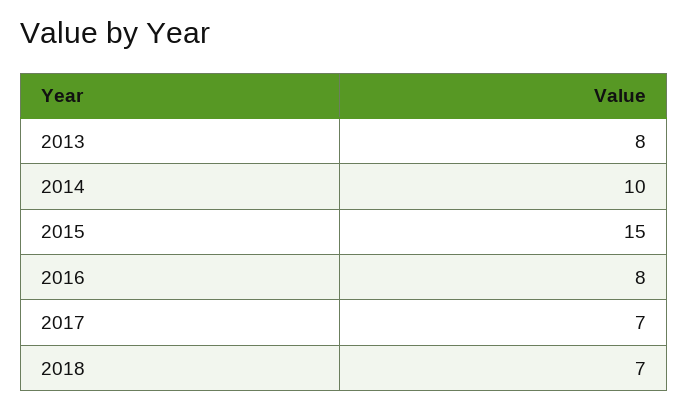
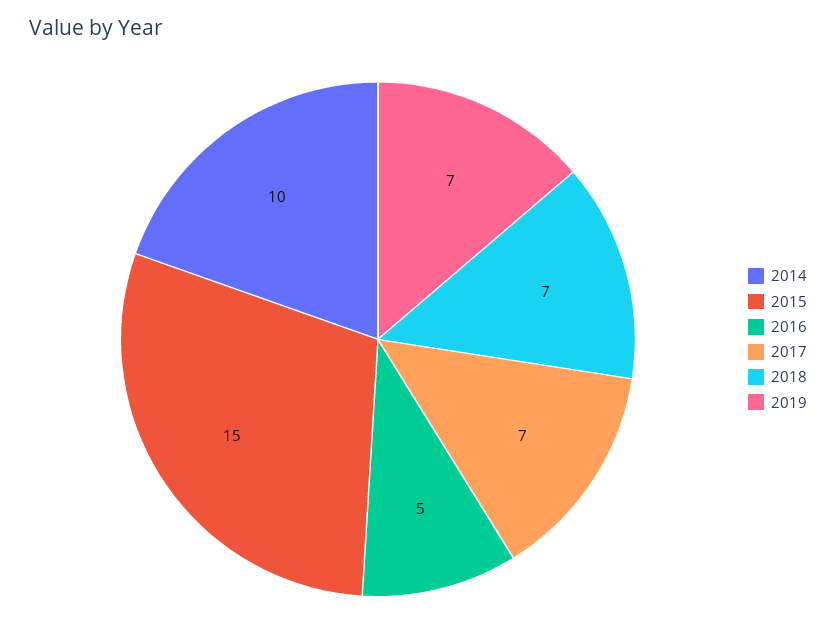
2013: 8 -> none
2016: 8 -> 5
2019: none -> 7

